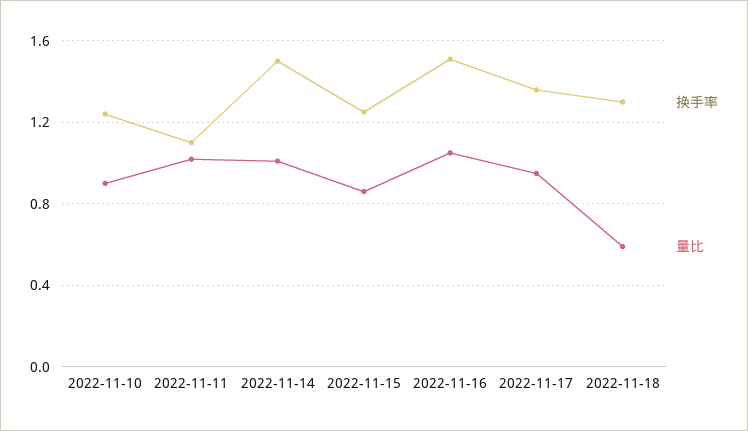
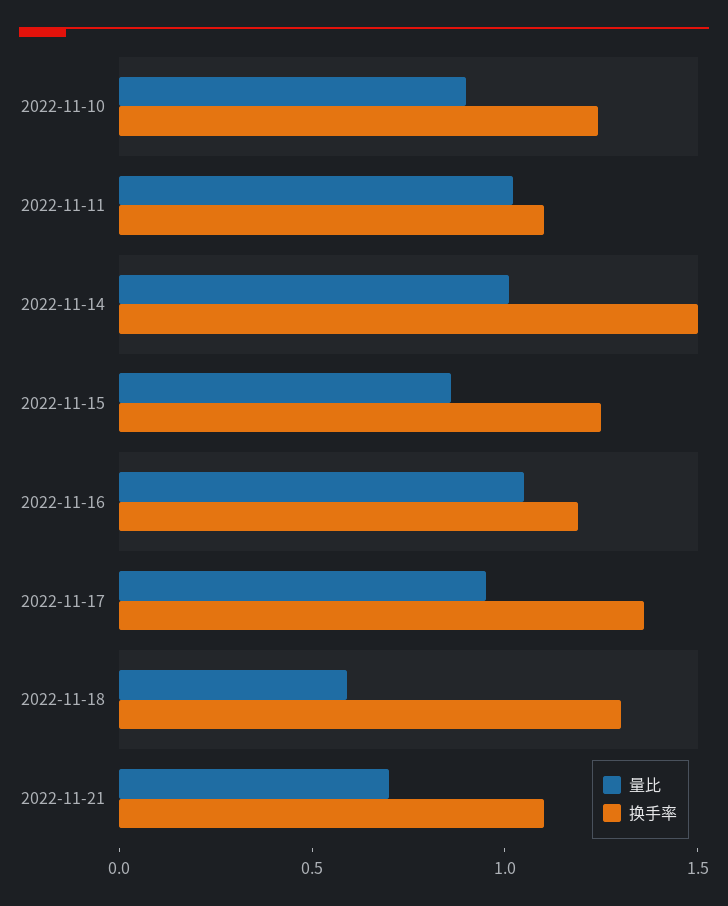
换手率, 2022-11-16: 1.5 -> 1.2
量比, 2022-11-21: none -> 0.7
换手率, 2022-11-21: none -> 1.1

